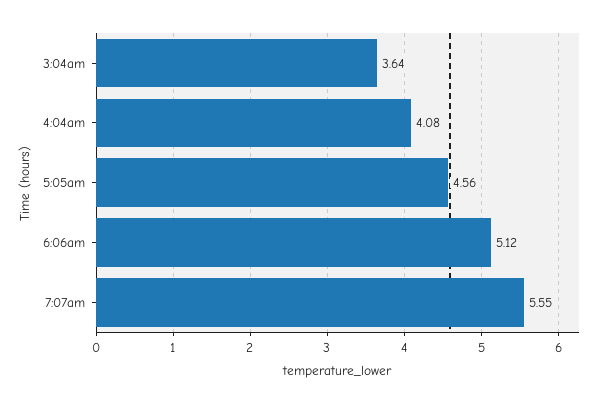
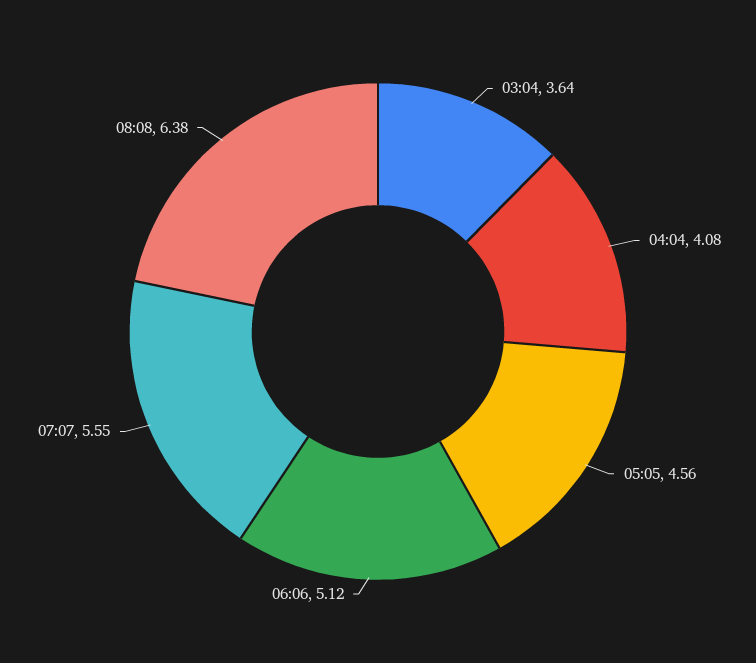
08:08: none -> 6.38

